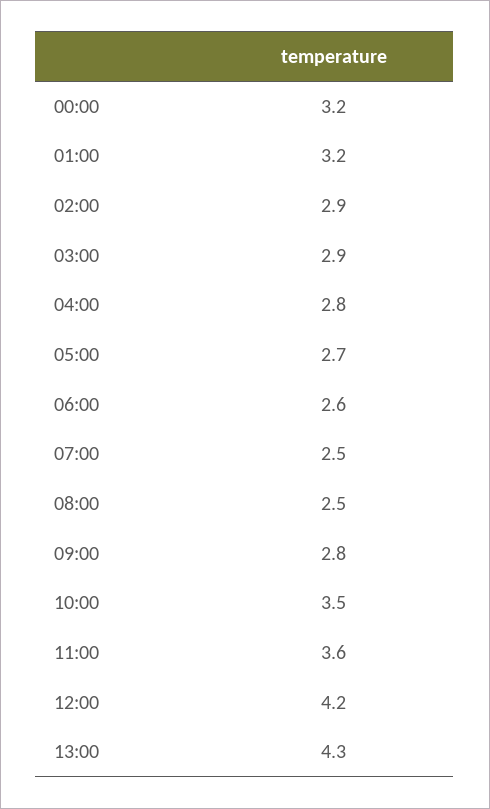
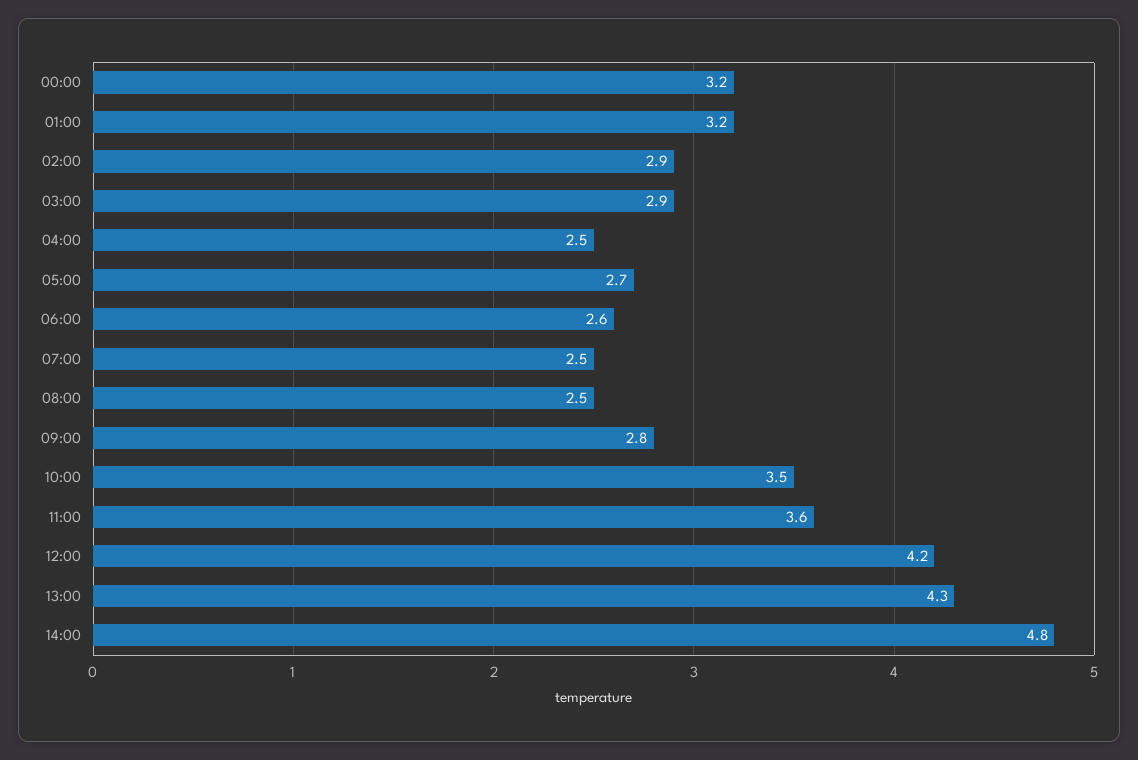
04:00: 2.8 -> 2.5
14:00: none -> 4.8

